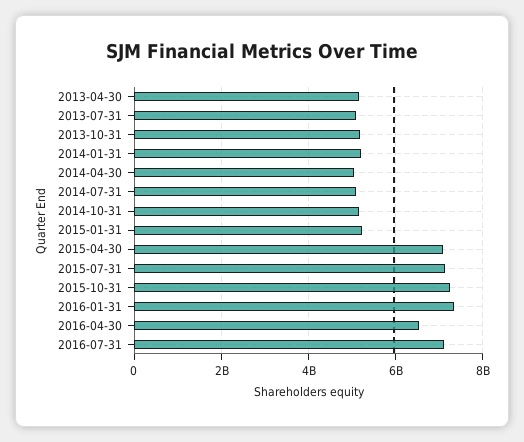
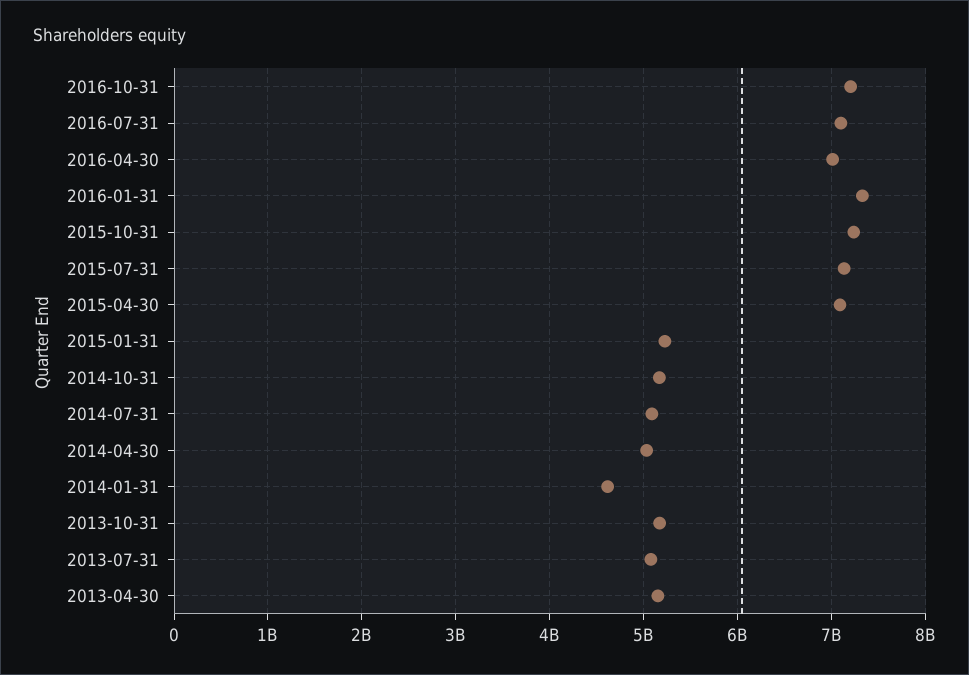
2014-01-31: 5200000000 -> 4600000000
2016-04-30: 6600000000 -> 7000000000
2016-10-31: none -> 7200000000

